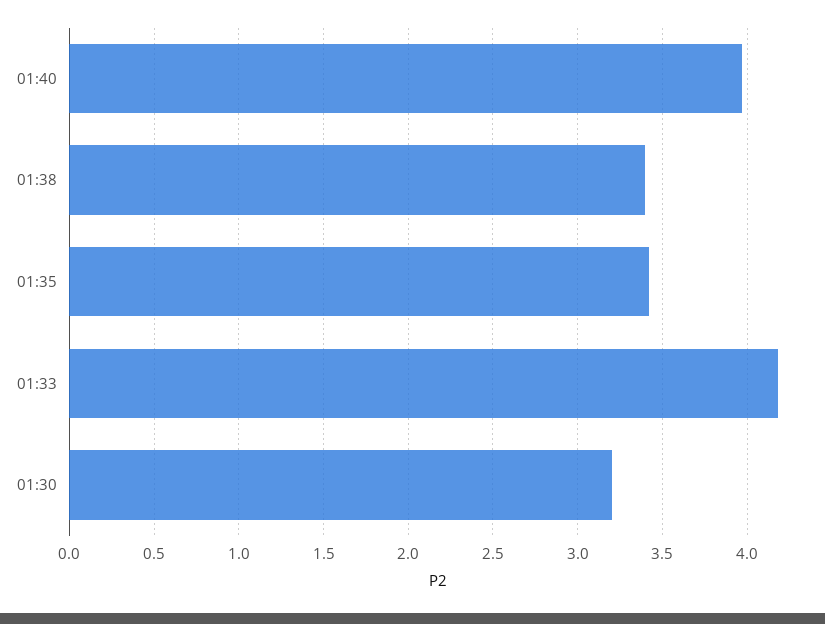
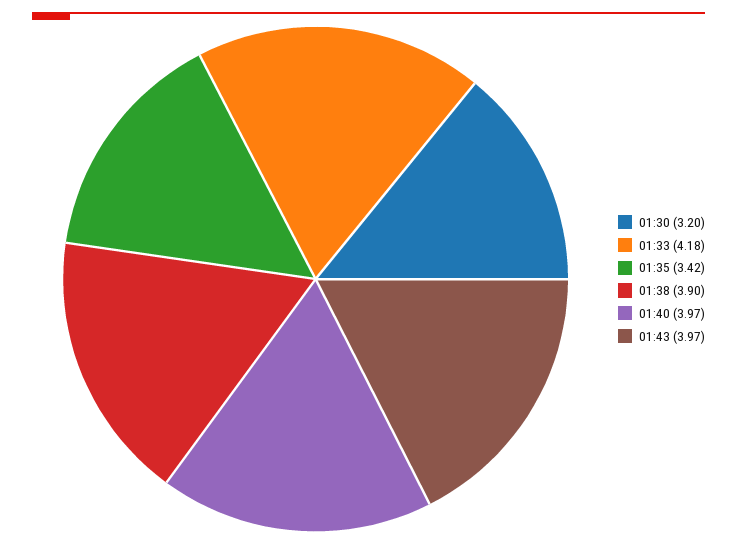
01:38: 3.4 -> 3.9
01:43: none -> 3.97

